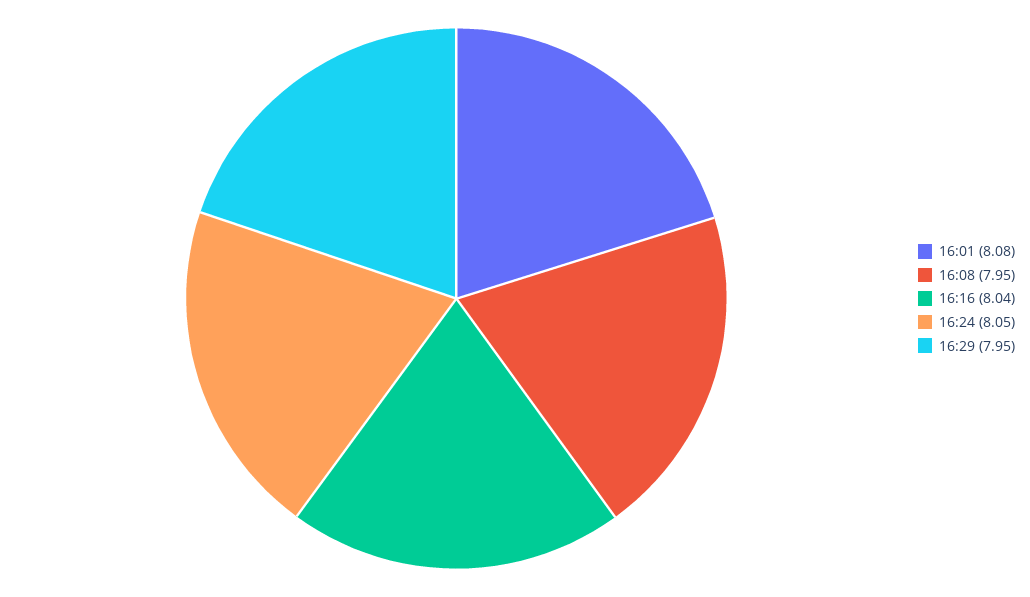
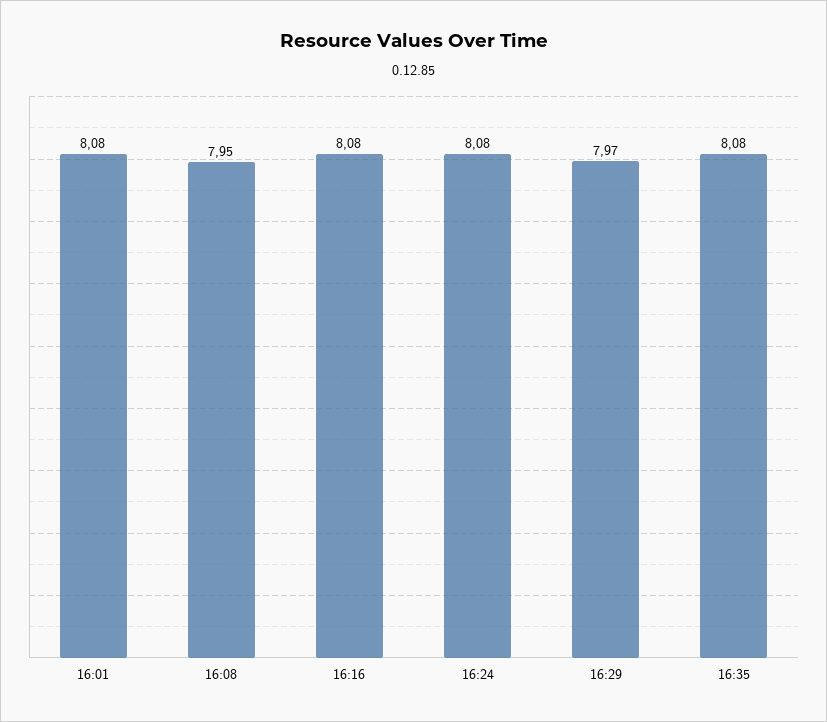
16:16: 8.04 -> 8.08
16:24: 8.05 -> 8.08
16:29: 7.95 -> 7.97
16:35: none -> 8.08

